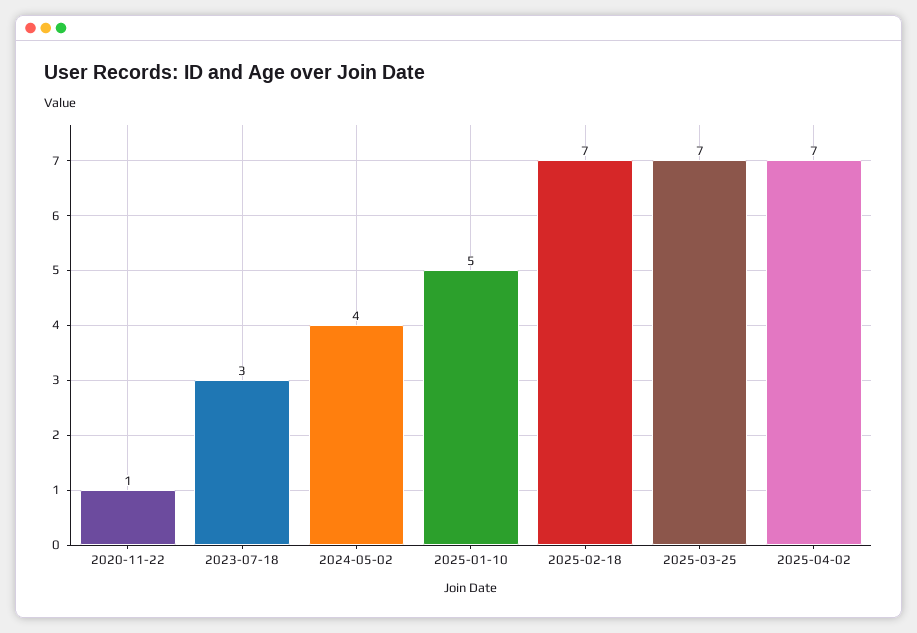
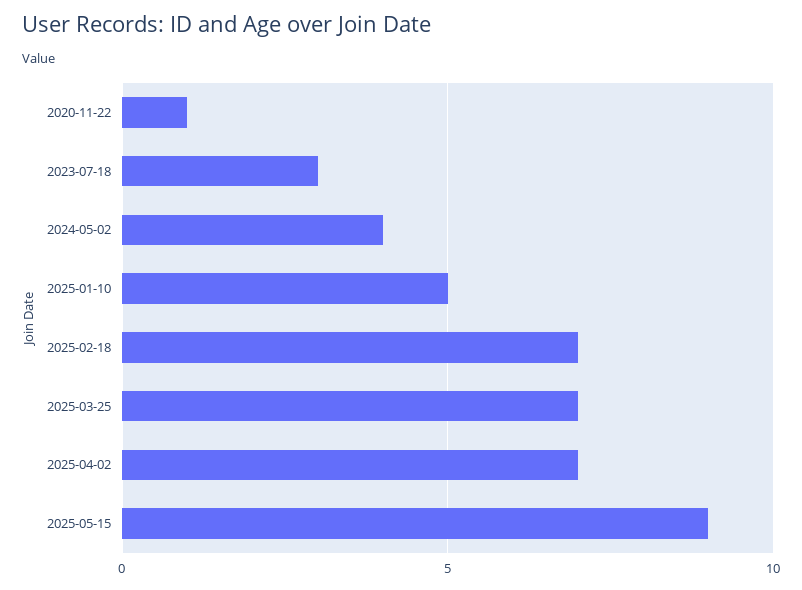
2025-05-15: none -> 9

